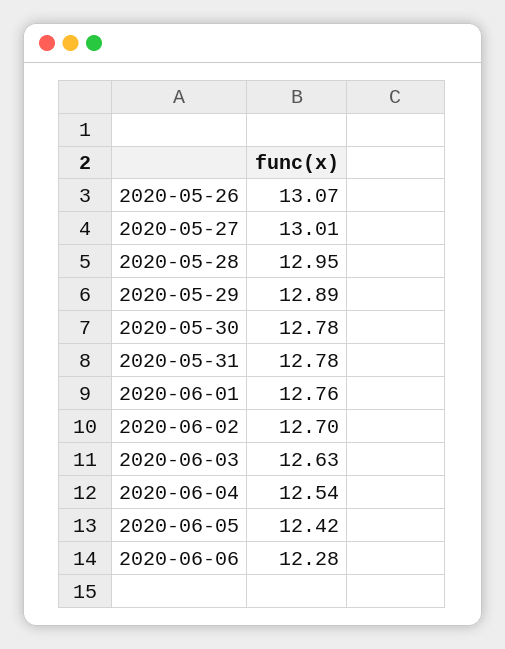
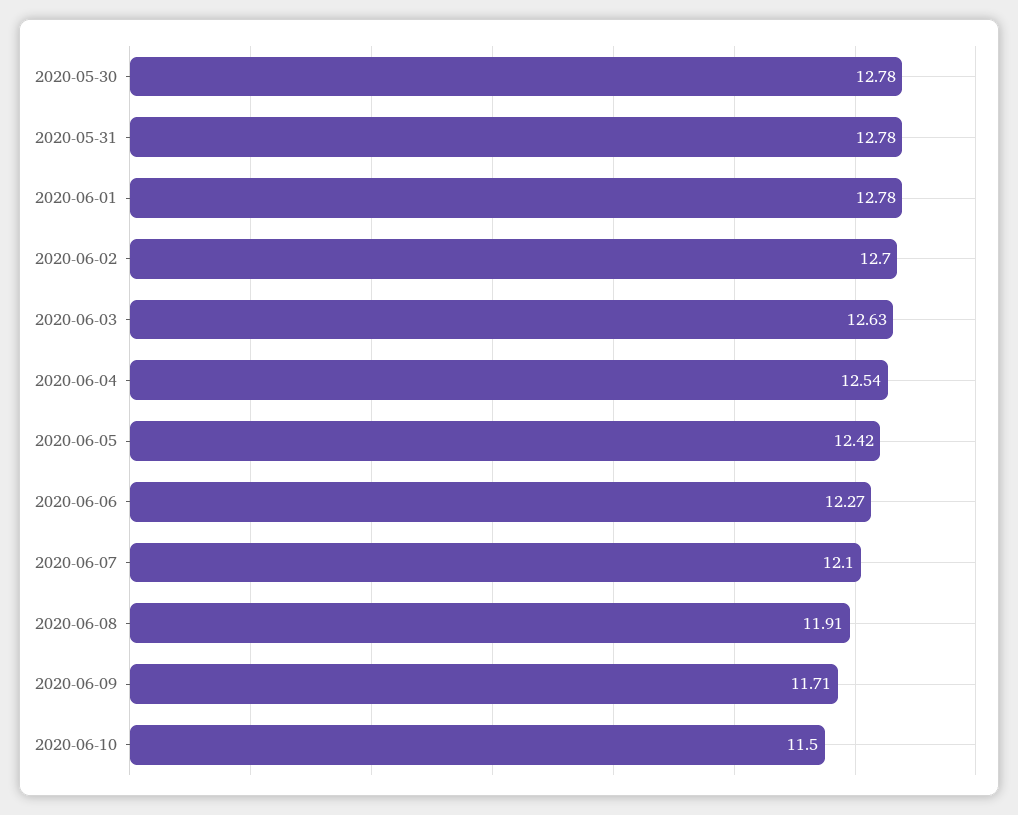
2020-05-26: 13.07 -> none
2020-05-27: 13.01 -> none
2020-05-28: 12.95 -> none
2020-05-29: 12.89 -> none
2020-06-01: 12.76 -> 12.78
2020-06-06: 12.28 -> 12.27
2020-06-07: none -> 12.1
2020-06-08: none -> 11.91
2020-06-09: none -> 11.71
2020-06-10: none -> 11.5

